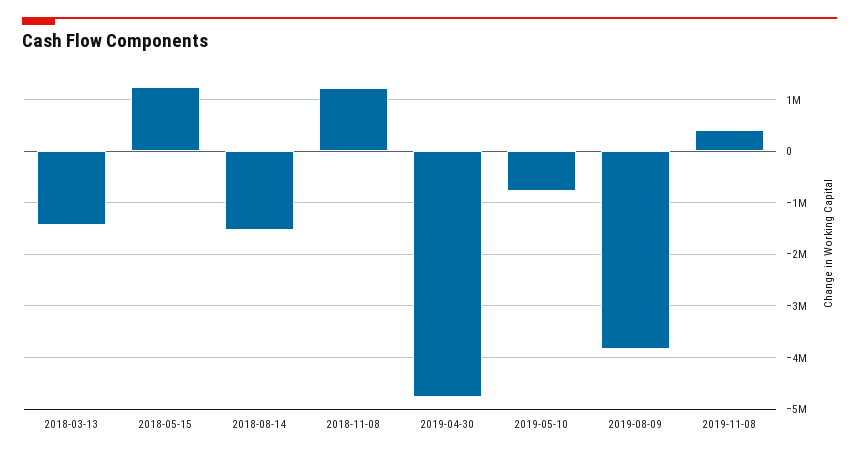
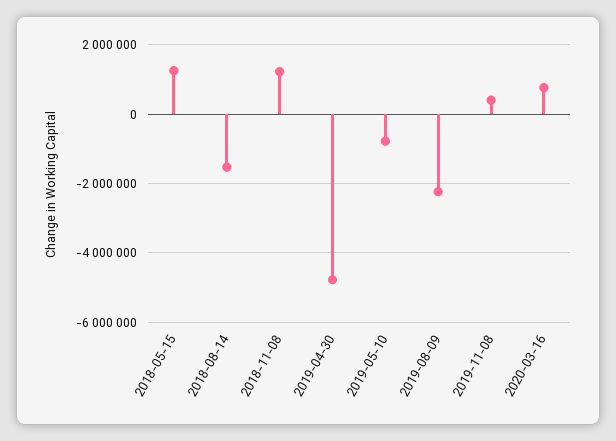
2018-03-13: -1400000 -> none
2019-08-09: -3800000 -> -2200000
2020-03-16: none -> 800000

